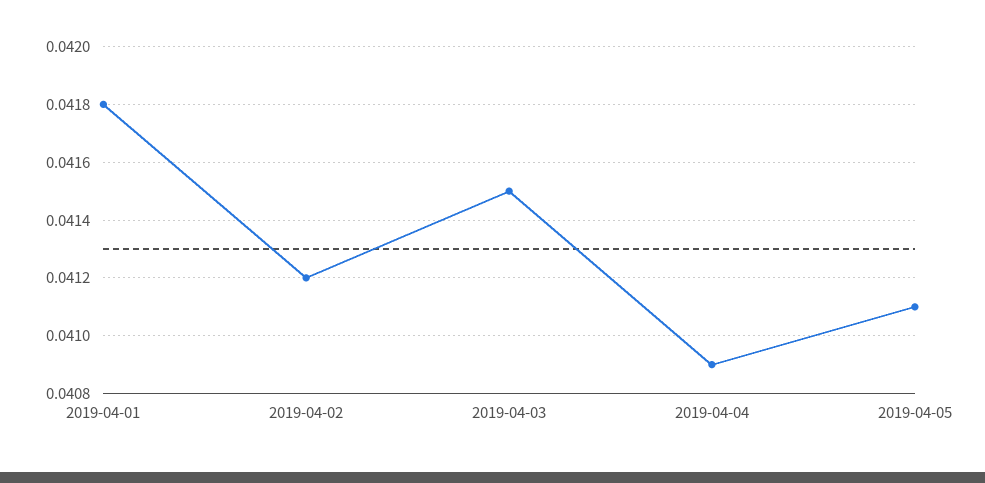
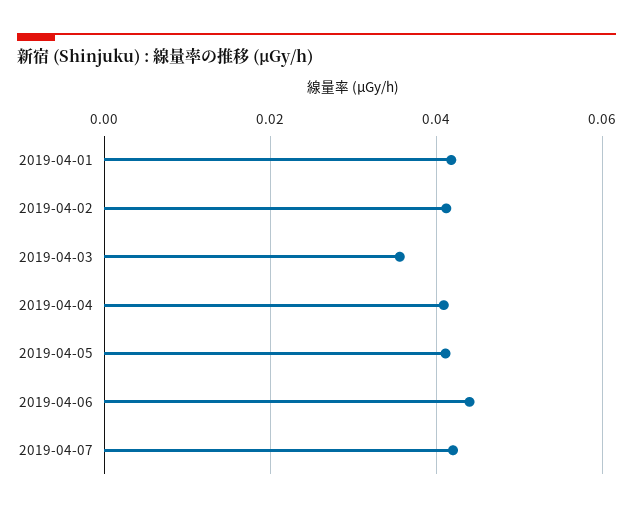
2019-04-03: 0.0415 -> 0.036
2019-04-06: none -> 0.044
2019-04-07: none -> 0.042

